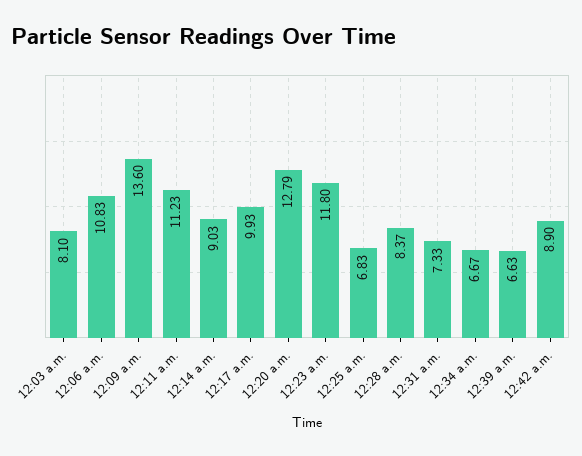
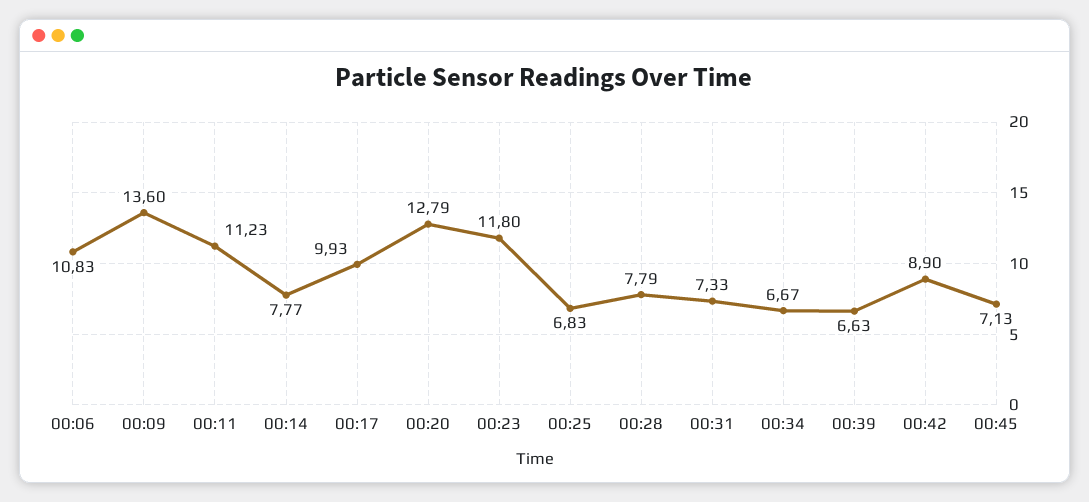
12:03 a.m.: 8.1 -> none
12:14 a.m.: 9.03 -> 7.77
12:28 a.m.: 8.37 -> 7.79
00:45: none -> 7.13

